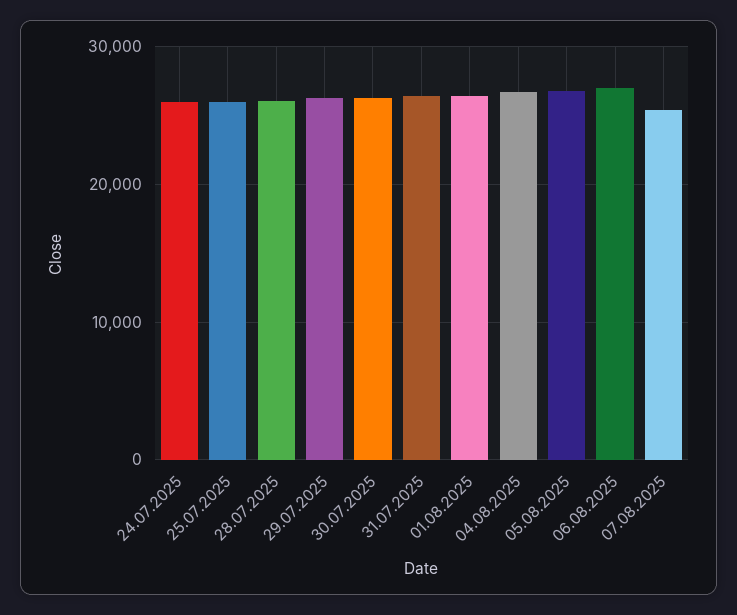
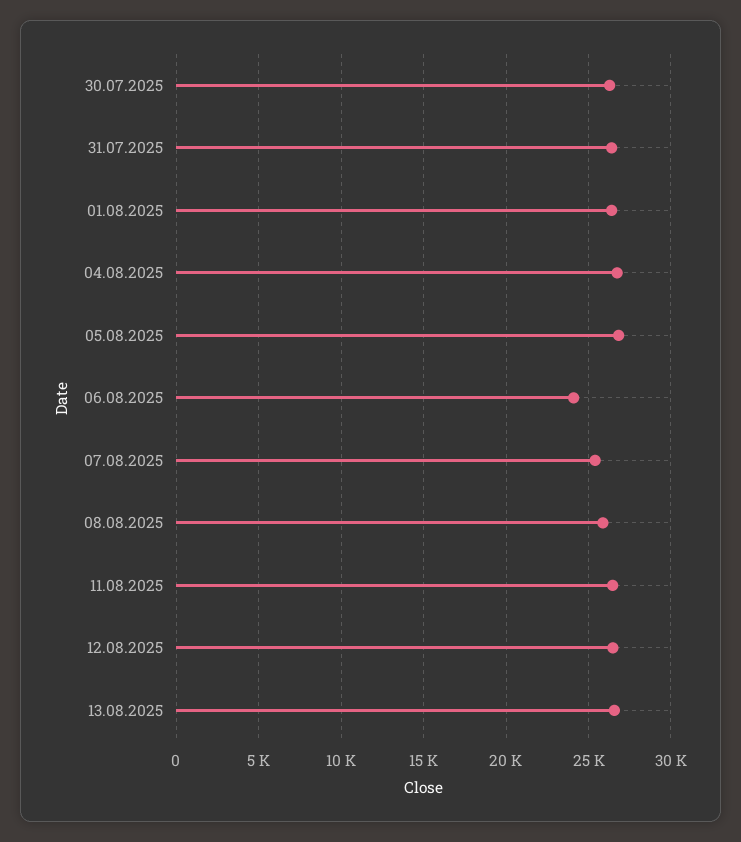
24.07.2025: 26000 -> none
25.07.2025: 26000 -> none
28.07.2025: 26000 -> none
29.07.2025: 26000 -> none
06.08.2025: 27000 -> 24000
08.08.2025: none -> 26000
11.08.2025: none -> 26500
12.08.2025: none -> 26500
13.08.2025: none -> 26500

